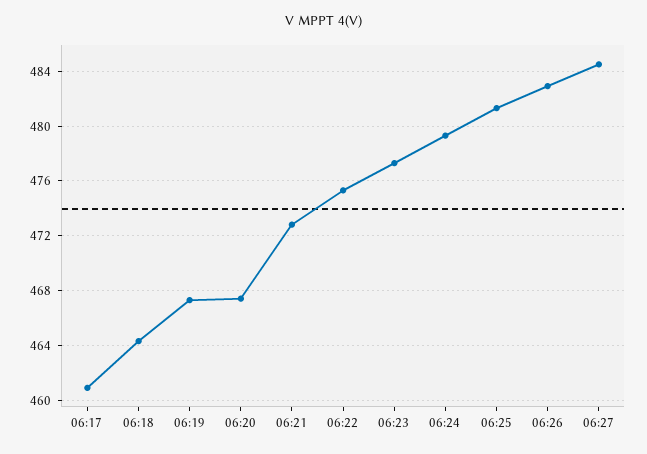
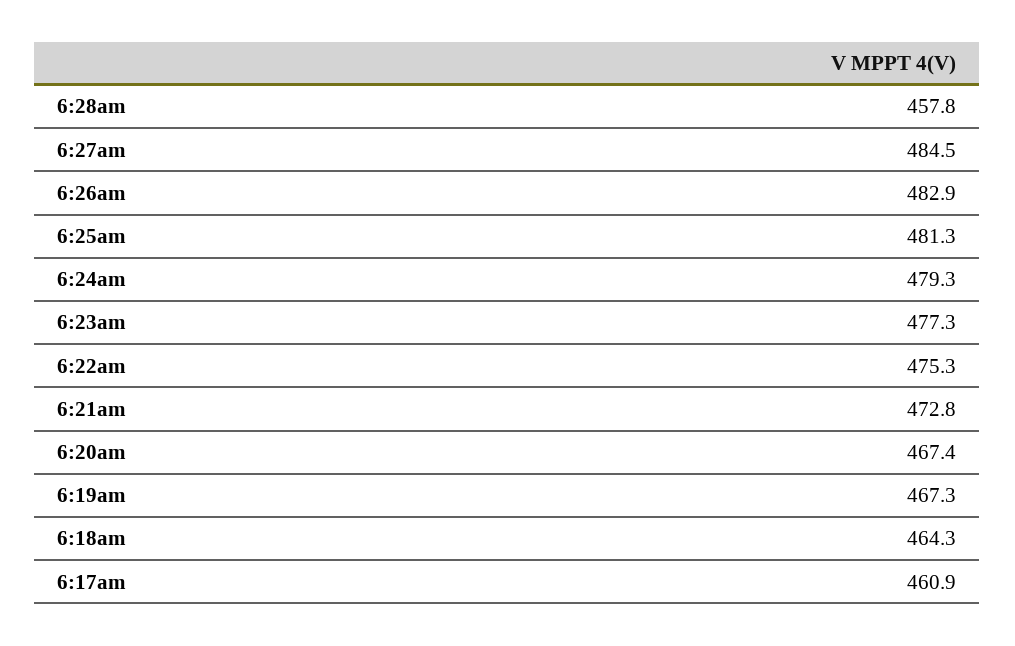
6:28am: none -> 457.8

